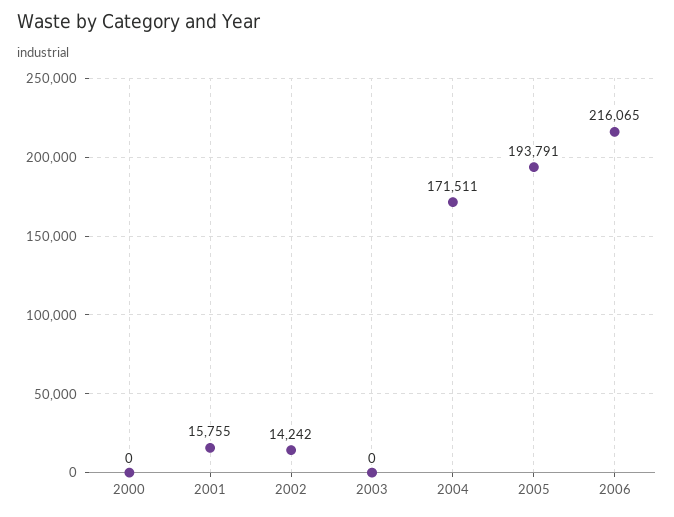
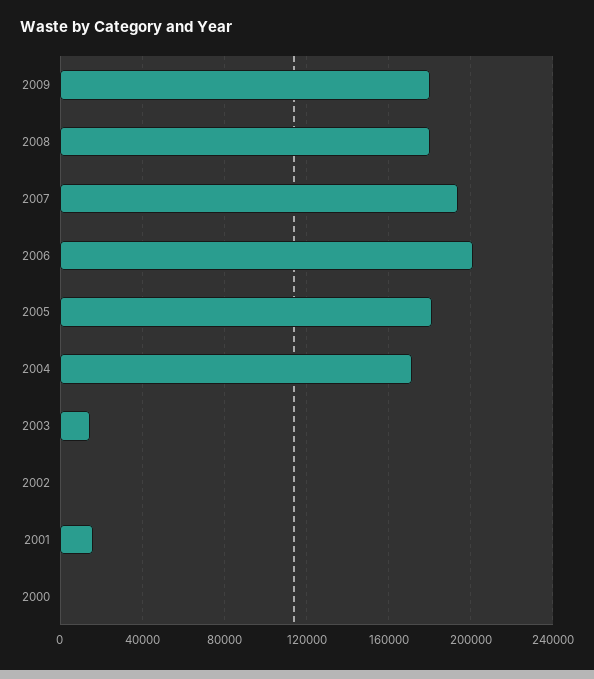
2002: 14242 -> 0
2003: 0 -> 15000
2005: 193791 -> 180000
2006: 216065 -> 200000
2009: none -> 180000
2008: none -> 180000
2007: none -> 195000

